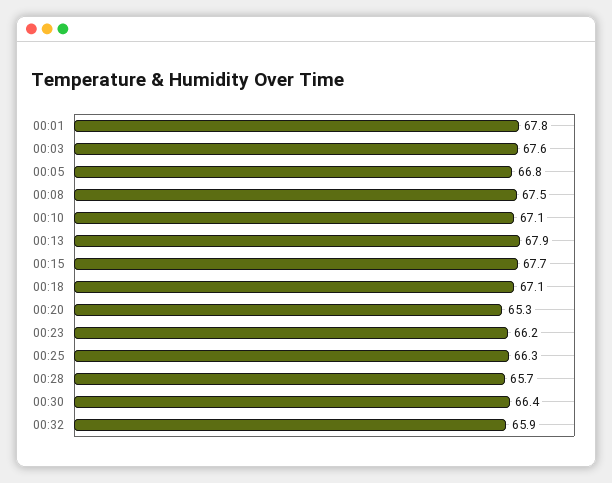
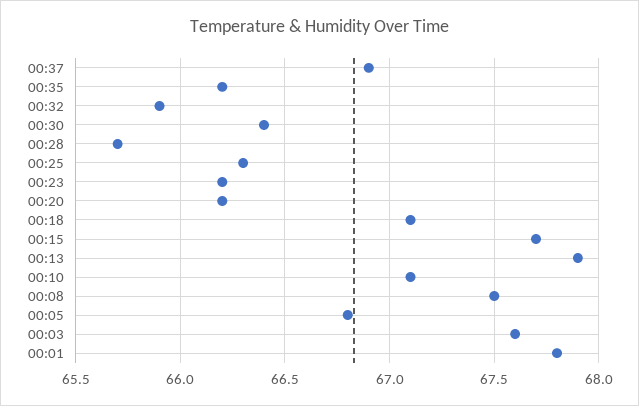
00:20: 65.3 -> 66.2
00:37: none -> 66.9
00:35: none -> 66.2

